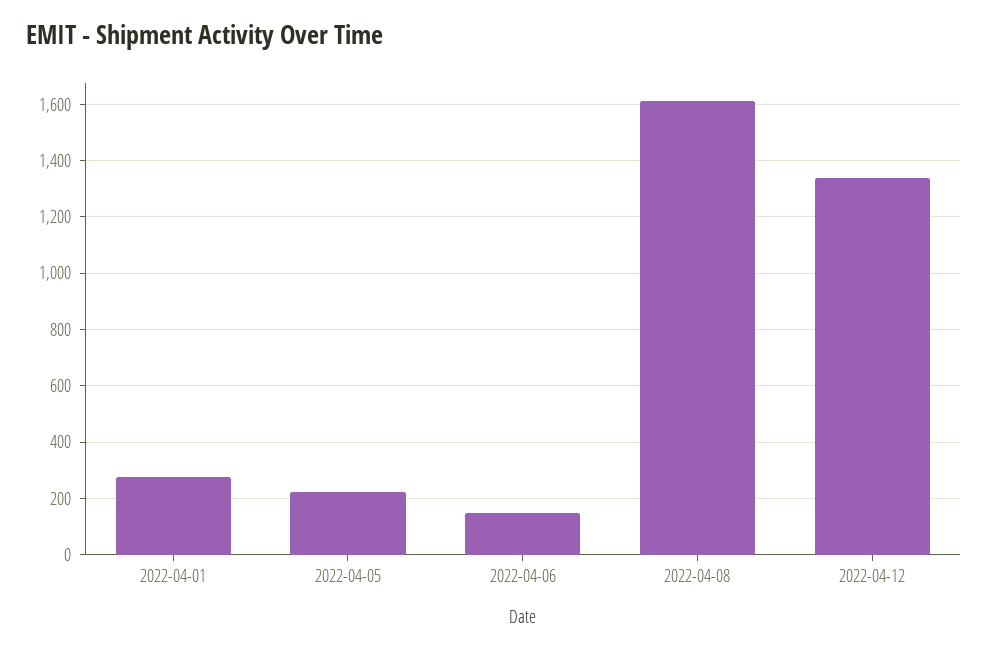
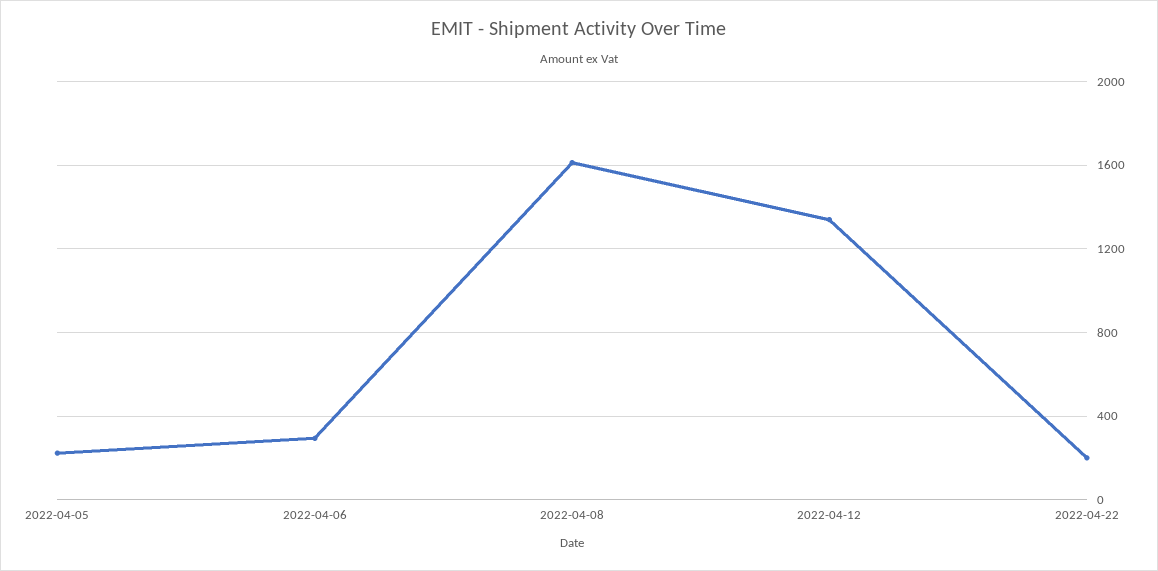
2022-04-01: 275 -> none
2022-04-06: 150 -> 300
2022-04-22: none -> 200

